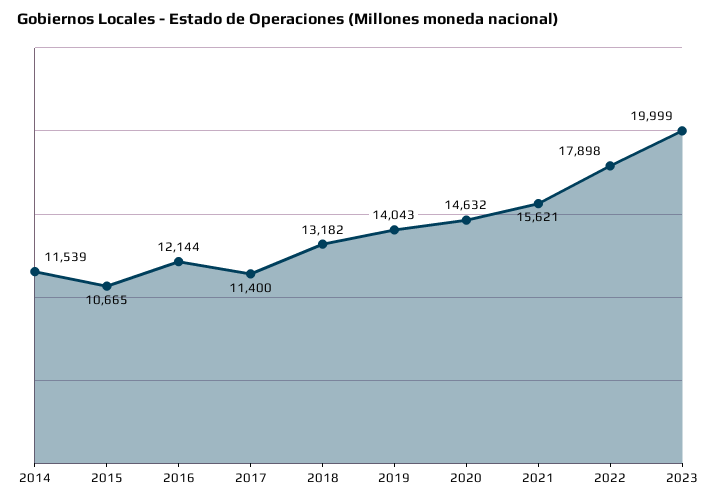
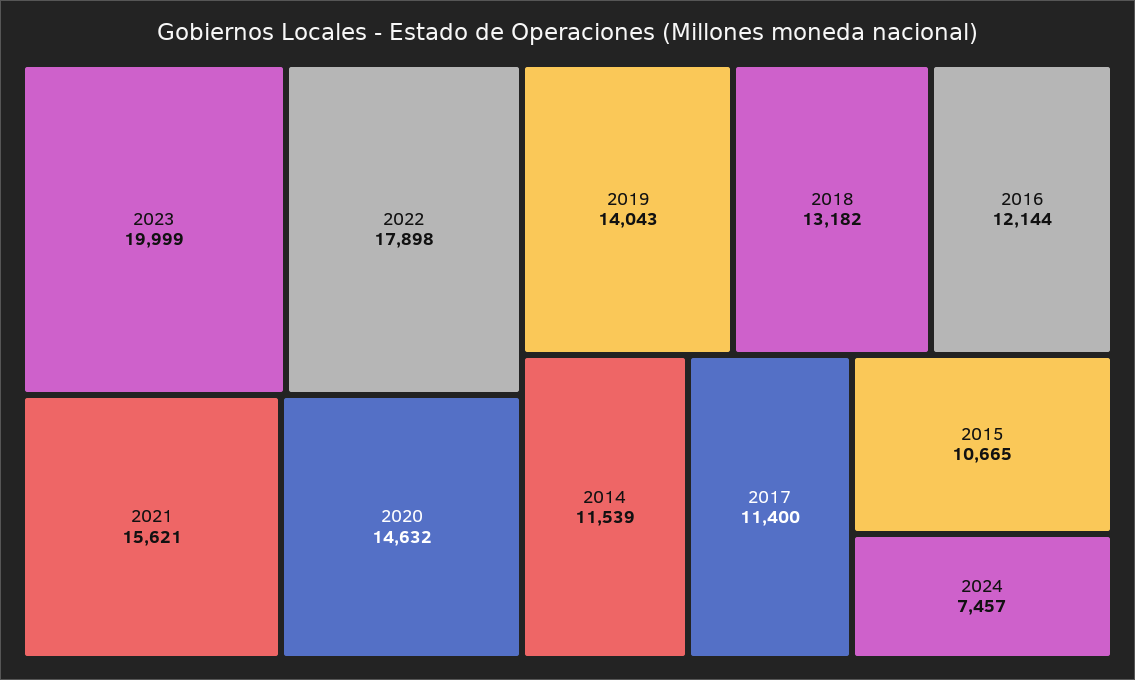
2024: none -> 7457

